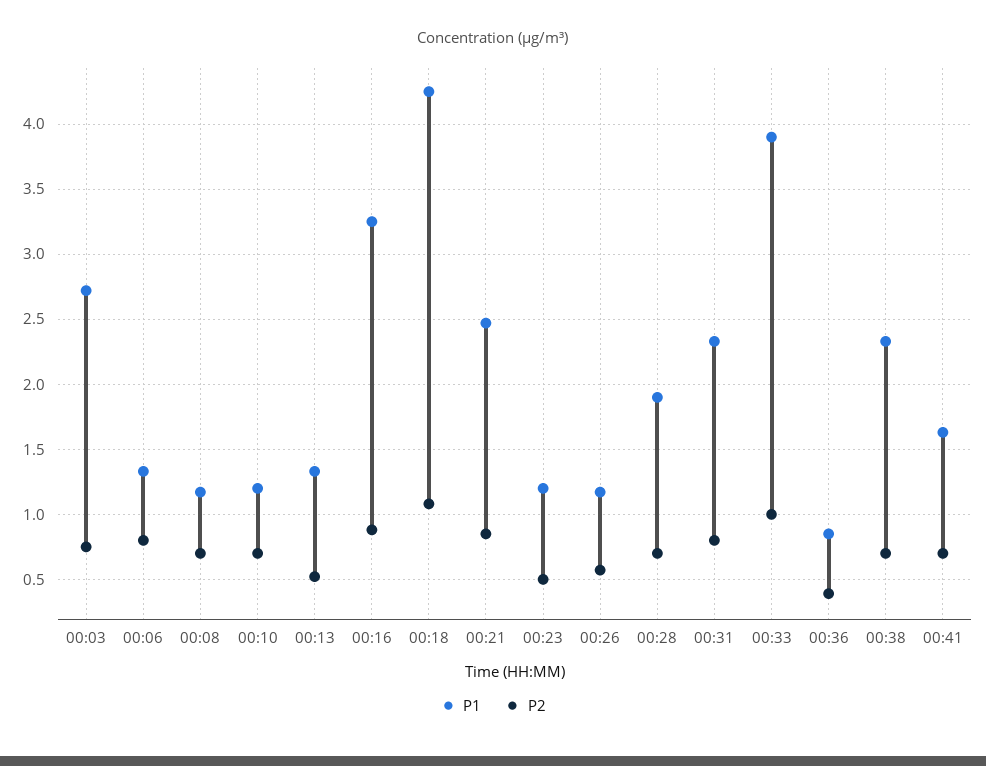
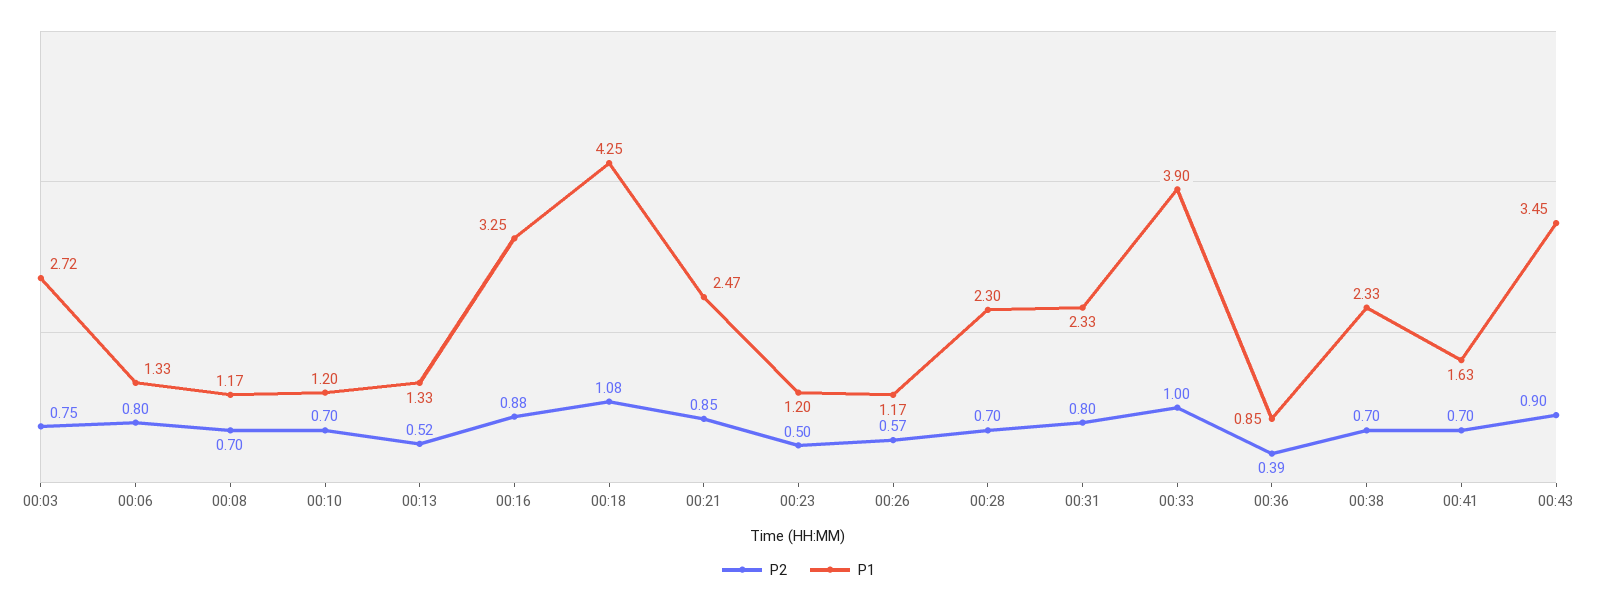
P1, 00:28: 1.9 -> 2.3
P2, 00:43: none -> 0.9
P1, 00:43: none -> 3.45

